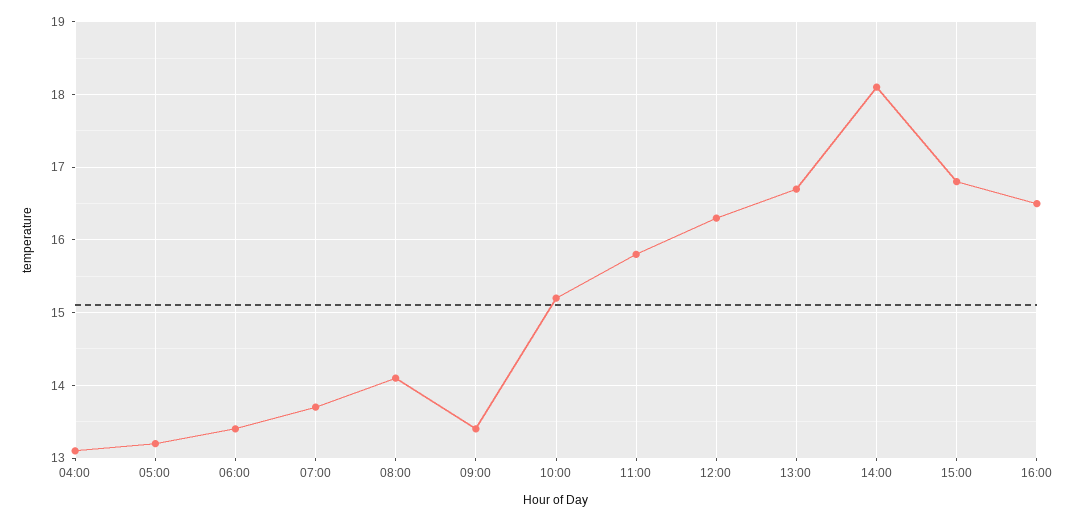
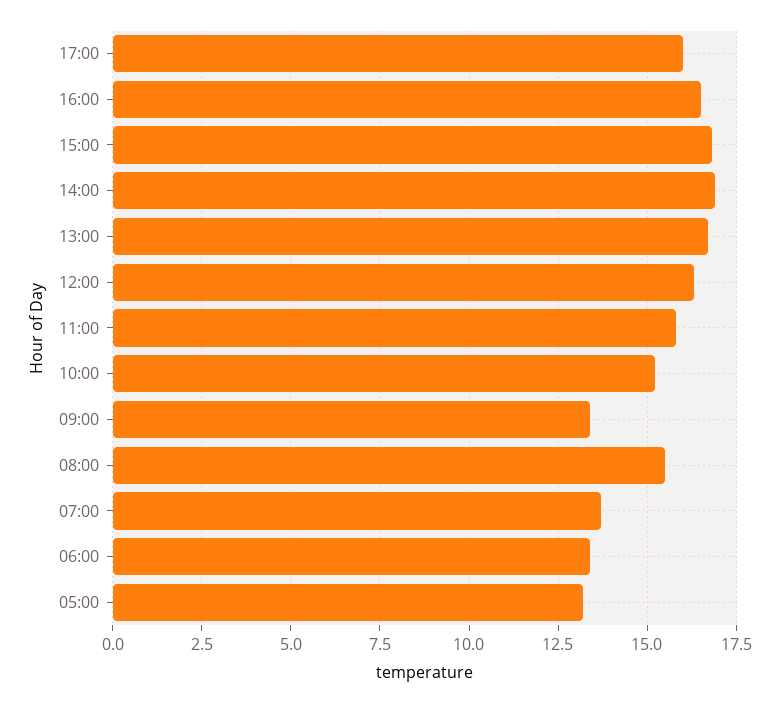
04:00: 13.1 -> none
08:00: 14.1 -> 15.5
14:00: 18.1 -> 17
17:00: none -> 16

